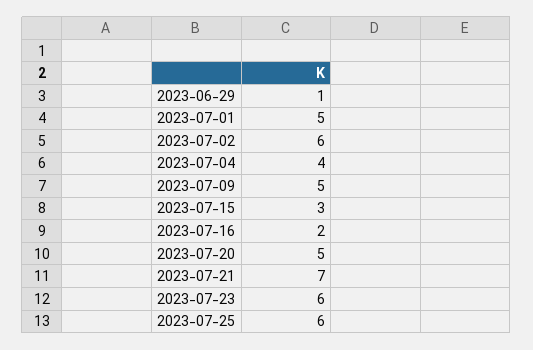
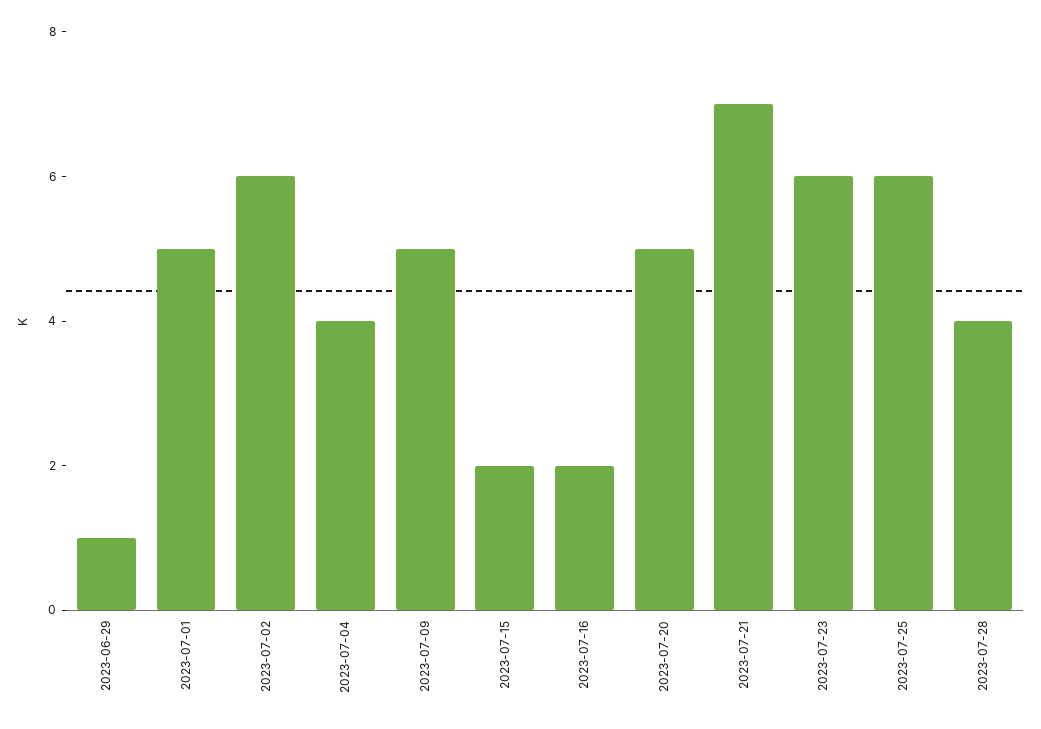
2023-07-15: 3 -> 2
2023-07-28: none -> 4

